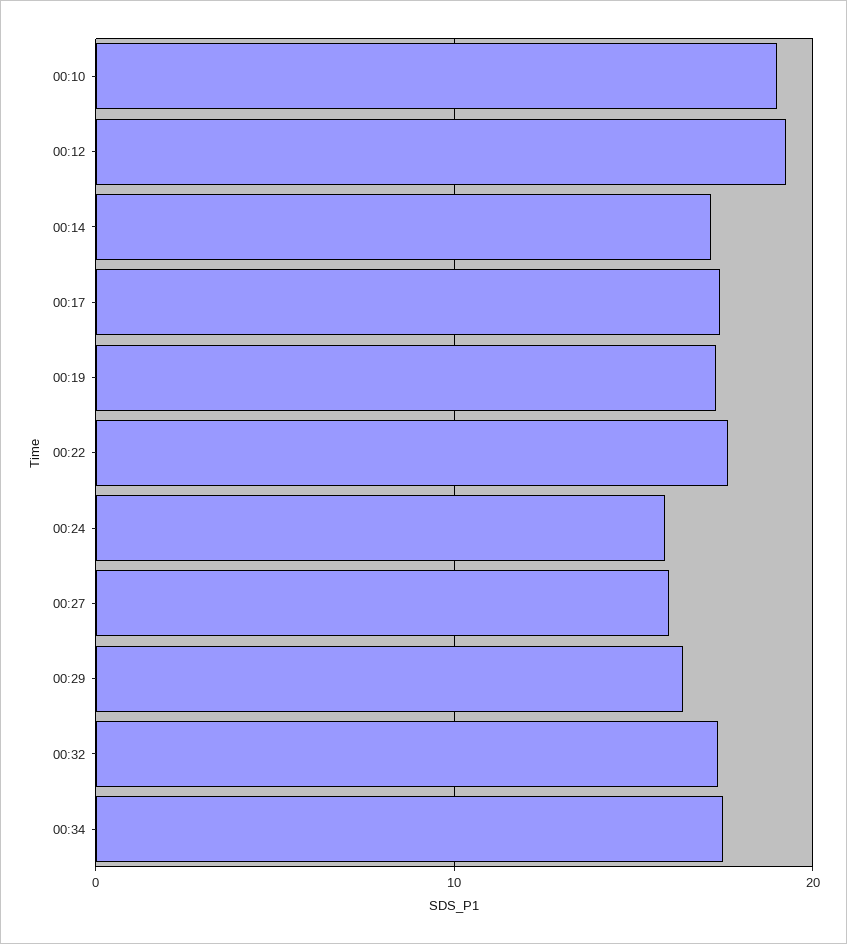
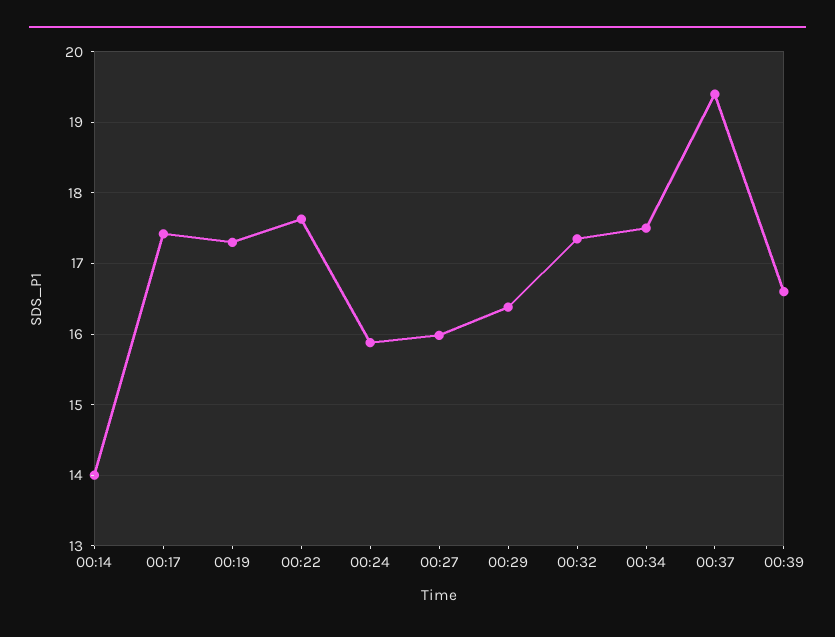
00:10: 19 -> none
00:12: 19 -> none
00:14: 17 -> 14
00:37: none -> 19.4
00:39: none -> 16.6

